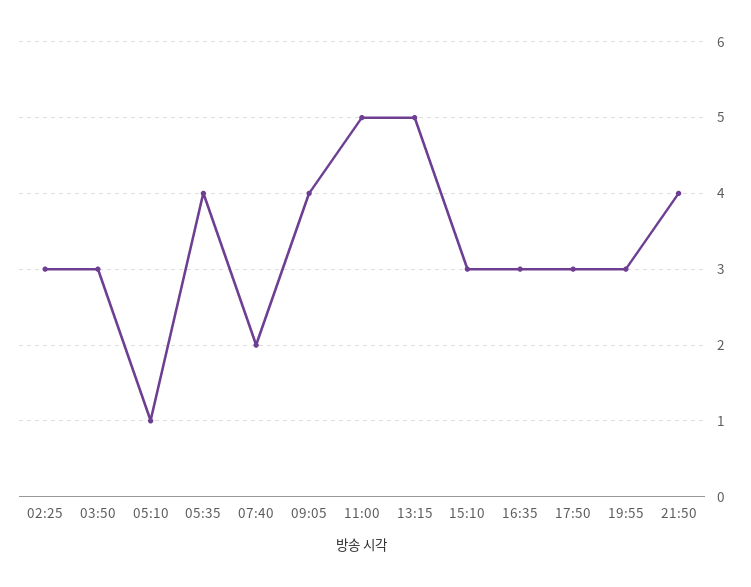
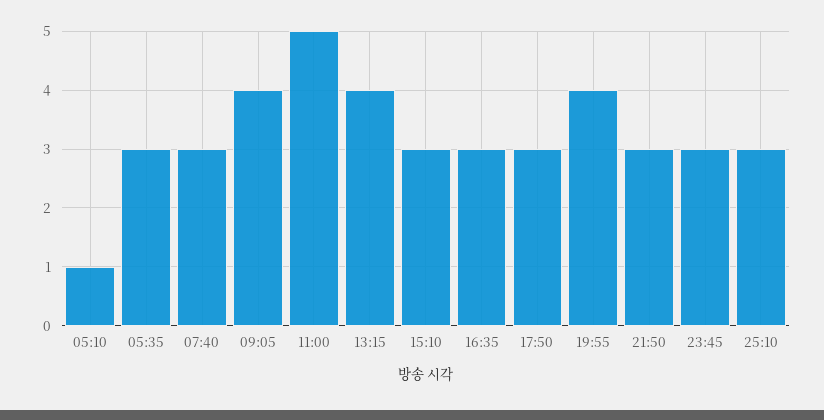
02:25: 3 -> none
03:50: 3 -> none
05:35: 4 -> 3
07:40: 2 -> 3
13:15: 5 -> 4
19:55: 3 -> 4
21:50: 4 -> 3
23:45: none -> 3
25:10: none -> 3

